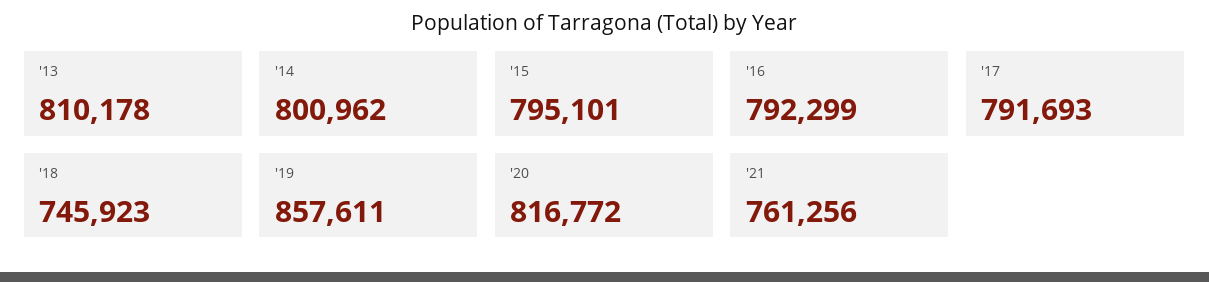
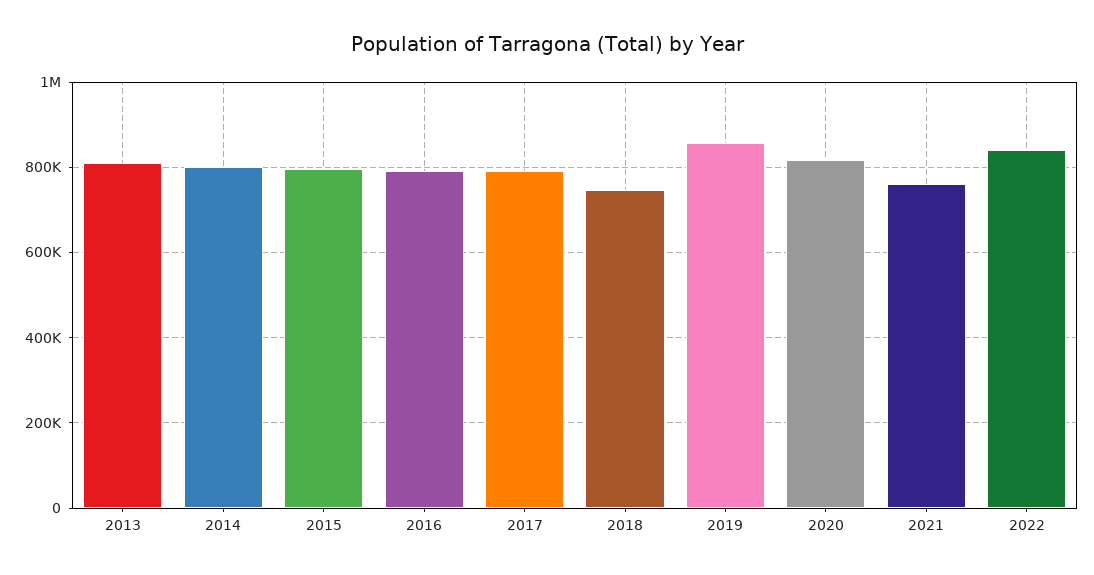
2022: none -> 840000

